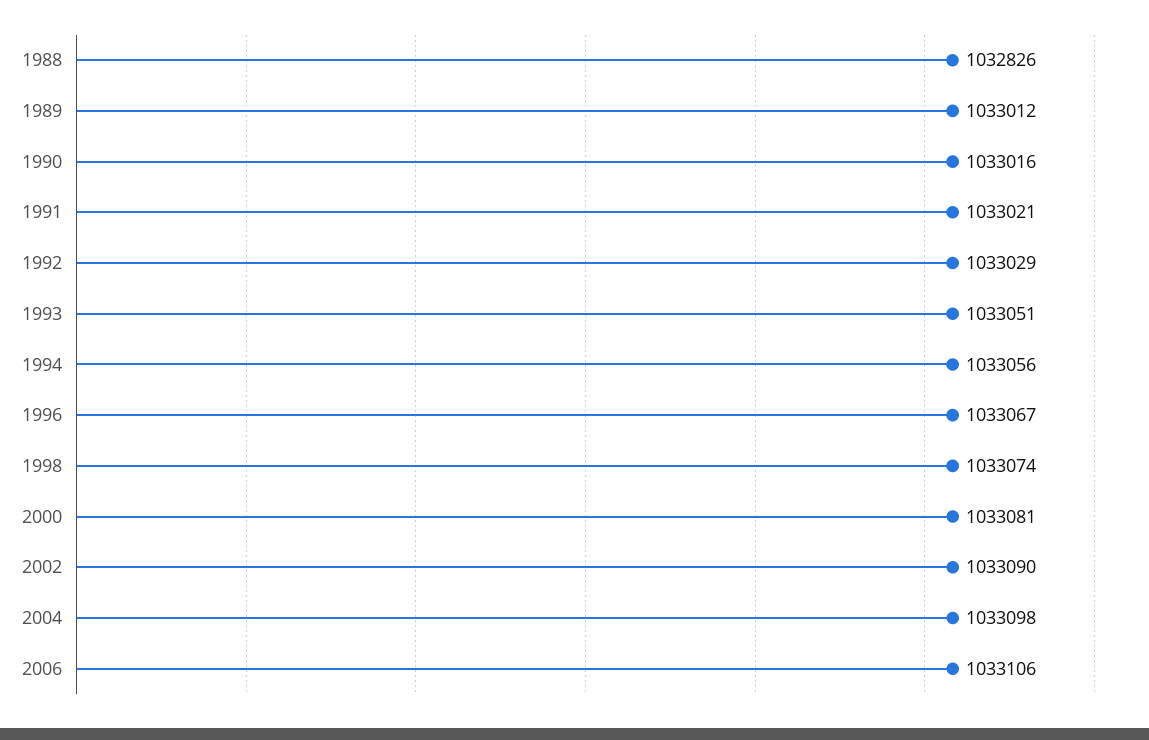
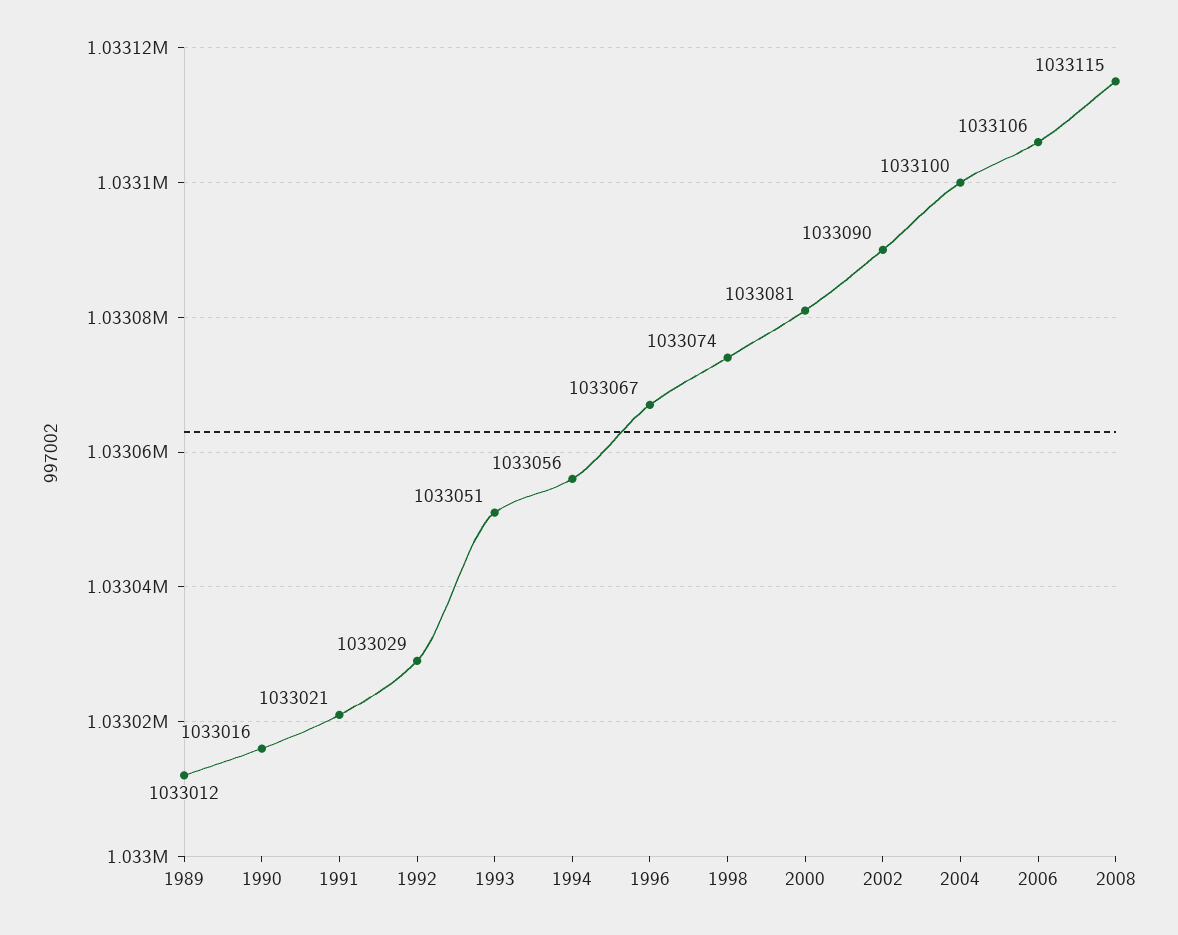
1988: 1032826 -> none
2004: 1033098 -> 1033100
2008: none -> 1033115

